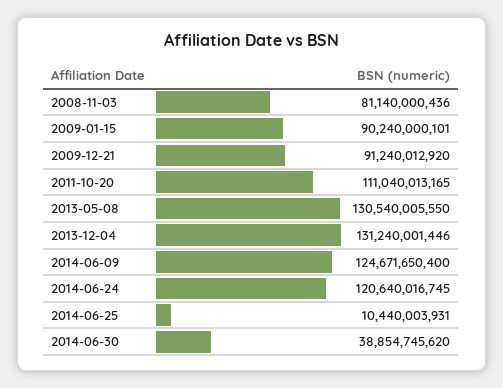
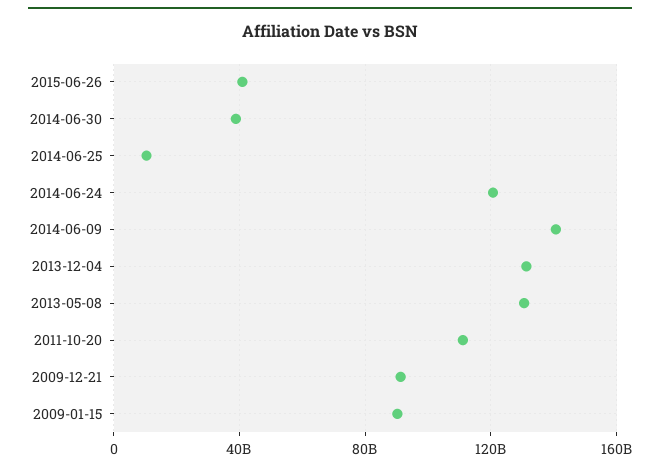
2008-11-03: 81140000436 -> none
2014-06-09: 124671650400 -> 140000000000
2015-06-26: none -> 40000000000

